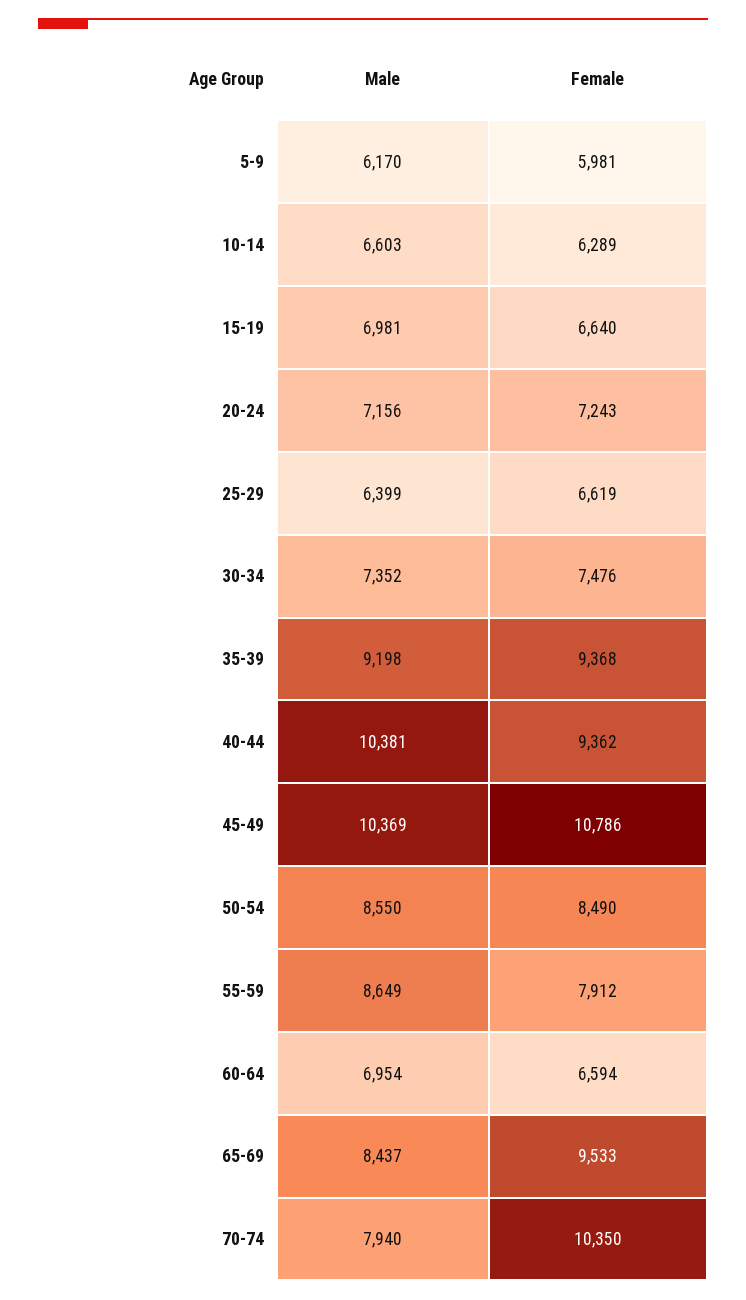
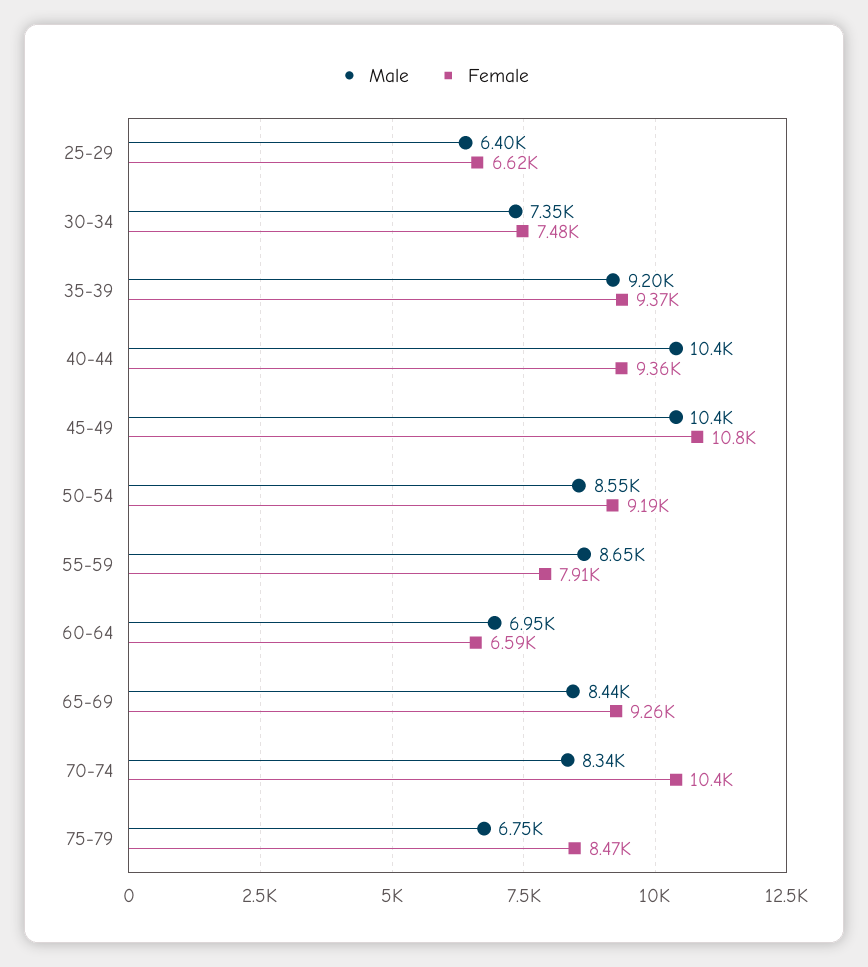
Male, 5-9: 6170 -> none
Female, 5-9: 5981 -> none
Male, 10-14: 6603 -> none
Female, 10-14: 6289 -> none
Male, 15-19: 6981 -> none
Female, 15-19: 6640 -> none
Male, 20-24: 7156 -> none
Female, 20-24: 7243 -> none
Female, 50-54: 8490 -> 9190
Female, 65-69: 9533 -> 9260
Male, 70-74: 7940 -> 8340
Male, 75-79: none -> 6750
Female, 75-79: none -> 8470

